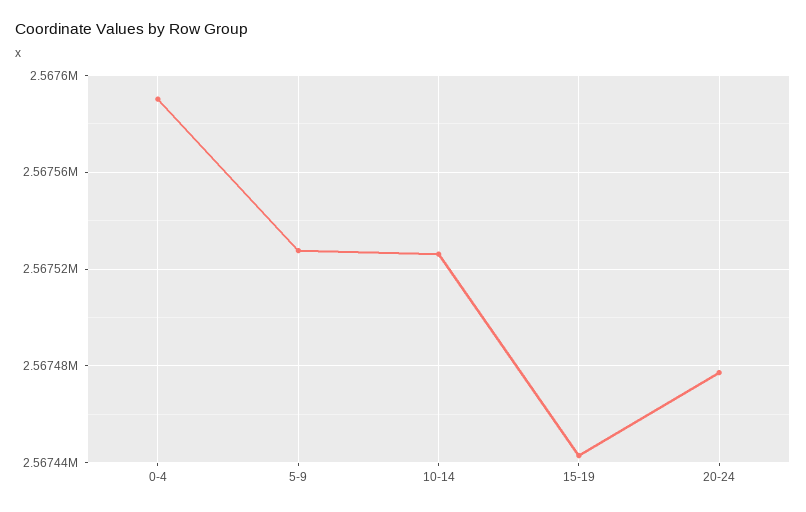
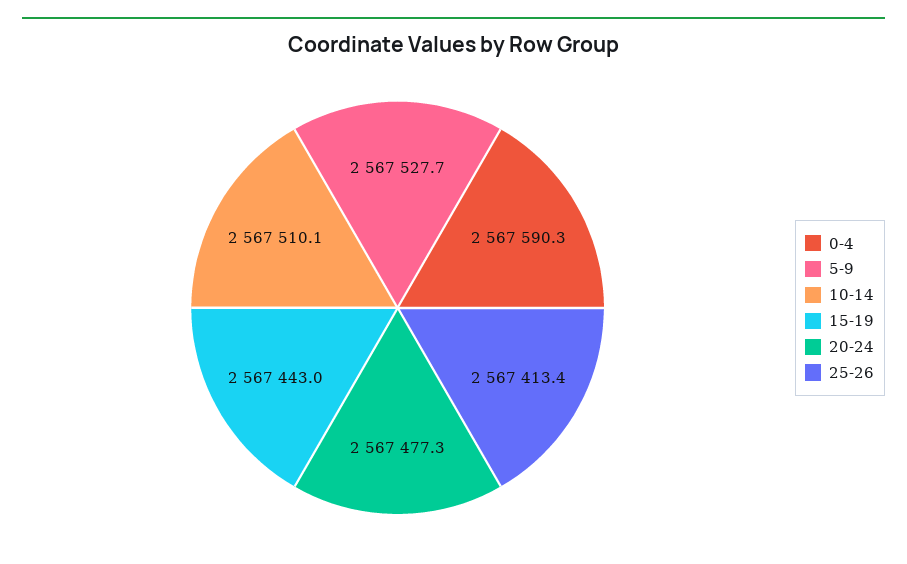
10-14: 2567525 -> 2567510.1
25-26: none -> 2567413.4

